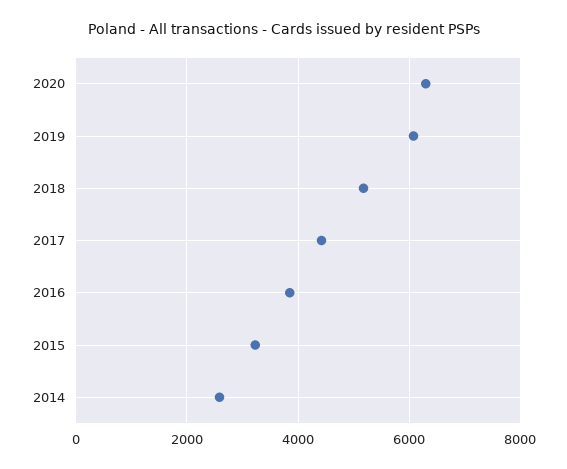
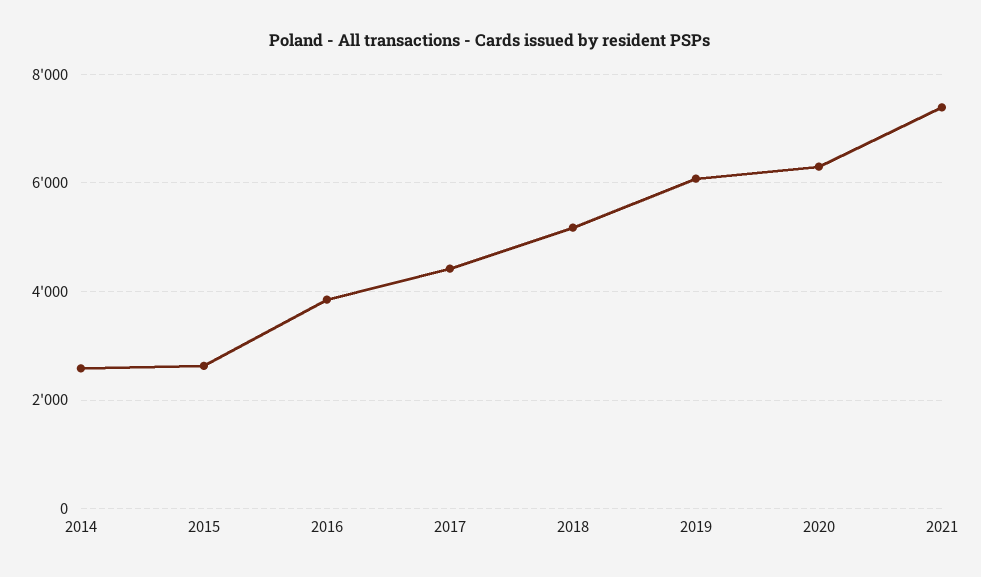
2015: 3200 -> 2600
2021: none -> 7400

